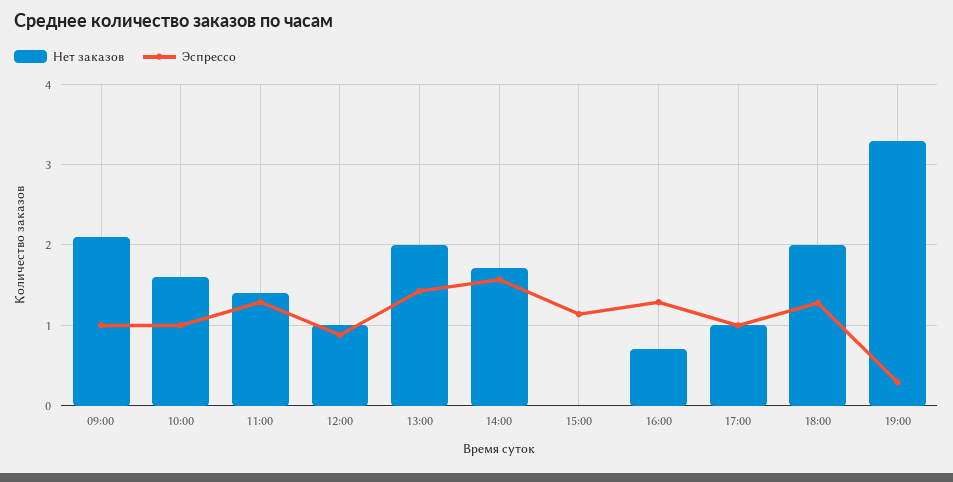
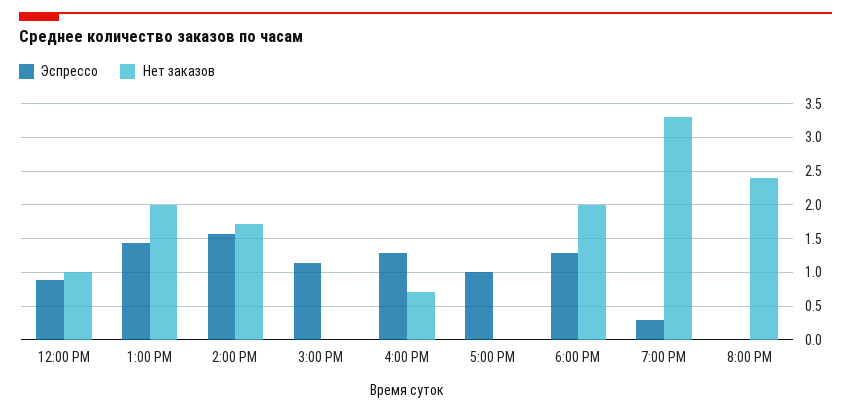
Нет заказов, 09:00: 2.1 -> none
Эспрессо, 09:00: 1 -> none
Нет заказов, 10:00: 1.6 -> none
Эспрессо, 10:00: 1 -> none
Нет заказов, 11:00: 1.4 -> none
Эспрессо, 11:00: 1.3 -> none
Нет заказов, 17:00: 1 -> 0
Эспрессо, 8:00 PM: none -> 0
Нет заказов, 8:00 PM: none -> 2.4

